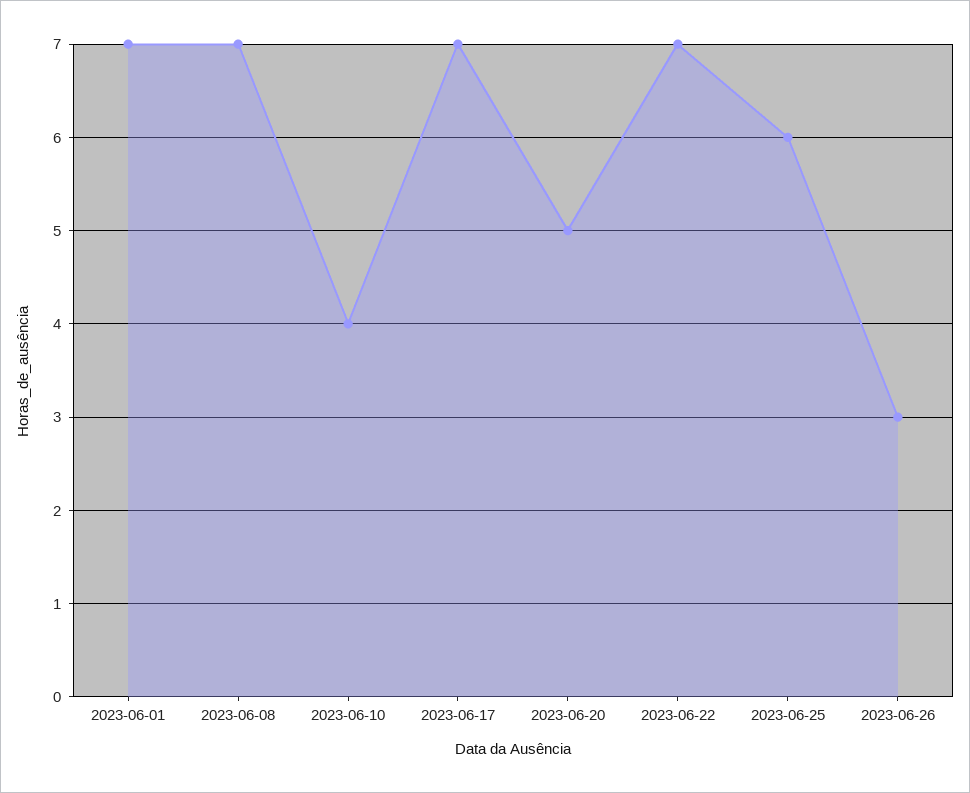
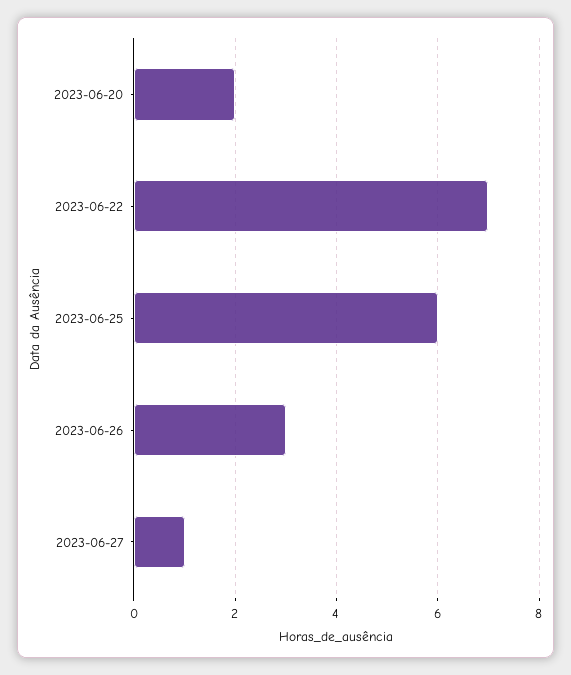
2023-06-01: 7 -> none
2023-06-08: 7 -> none
2023-06-10: 4 -> none
2023-06-17: 7 -> none
2023-06-20: 5 -> 2
2023-06-27: none -> 1

